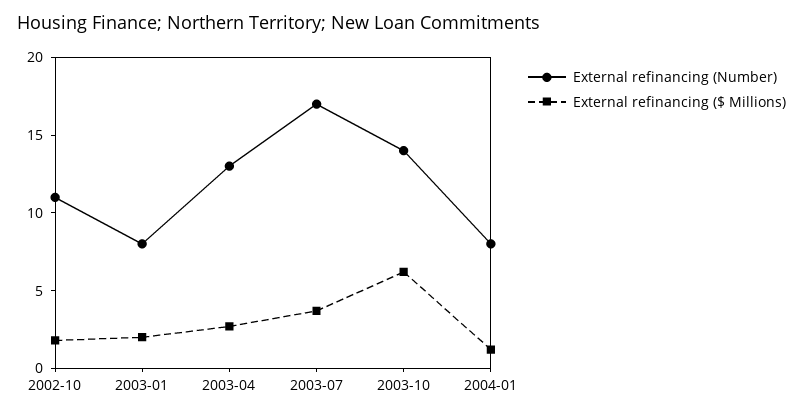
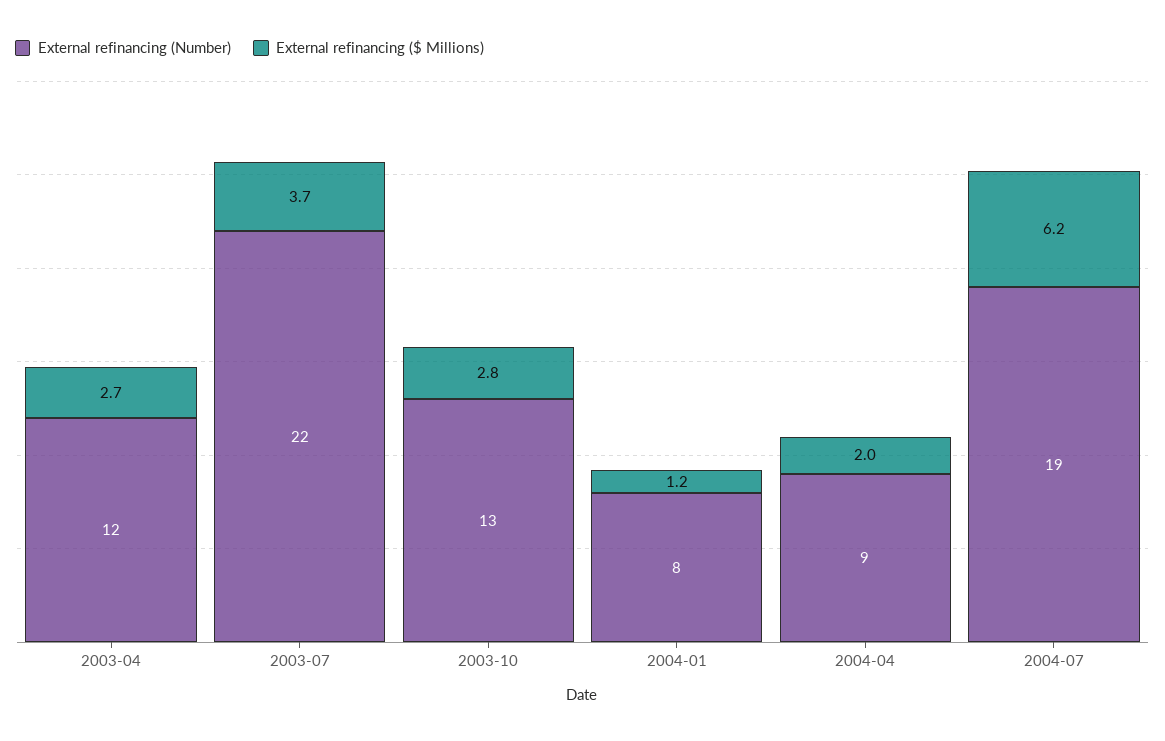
External refinancing (Number), 2002-10: 11 -> none
External refinancing ($ Millions), 2002-10: 2 -> none
External refinancing (Number), 2003-01: 8 -> none
External refinancing ($ Millions), 2003-01: 2 -> none
External refinancing (Number), 2003-04: 13 -> 12
External refinancing (Number), 2003-07: 17 -> 22
External refinancing (Number), 2003-10: 14 -> 13
External refinancing ($ Millions), 2003-10: 6 -> 2.8
External refinancing (Number), 2004-04: none -> 9
External refinancing ($ Millions), 2004-04: none -> 2
External refinancing (Number), 2004-07: none -> 19
External refinancing ($ Millions), 2004-07: none -> 6.2

